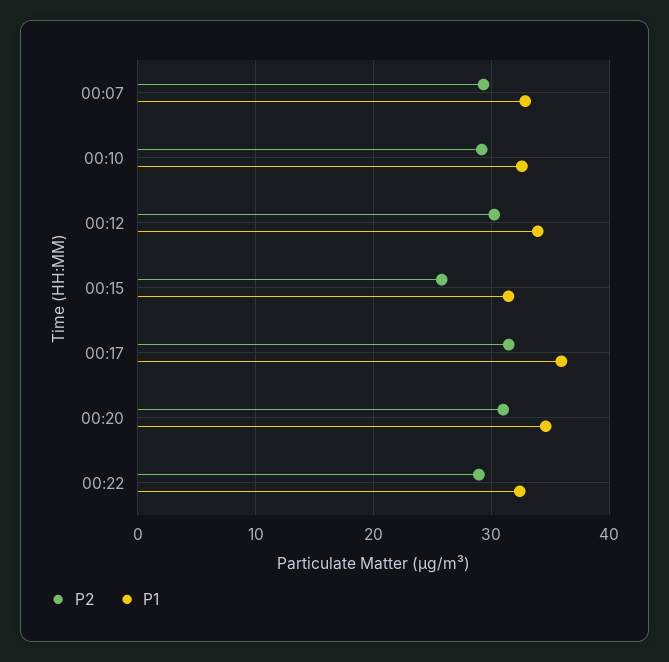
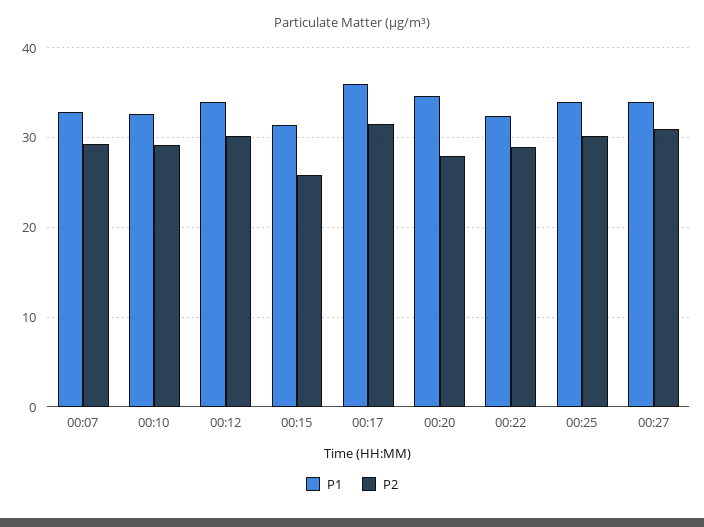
P2, 00:20: 31 -> 28
P1, 00:25: none -> 34
P2, 00:25: none -> 30
P1, 00:27: none -> 34
P2, 00:27: none -> 31

